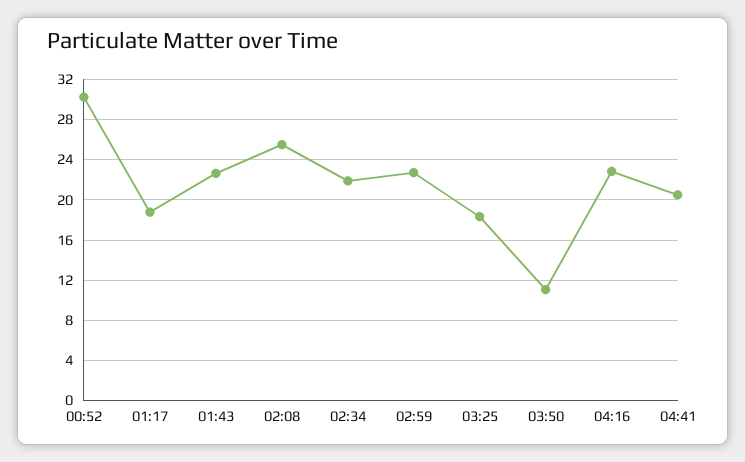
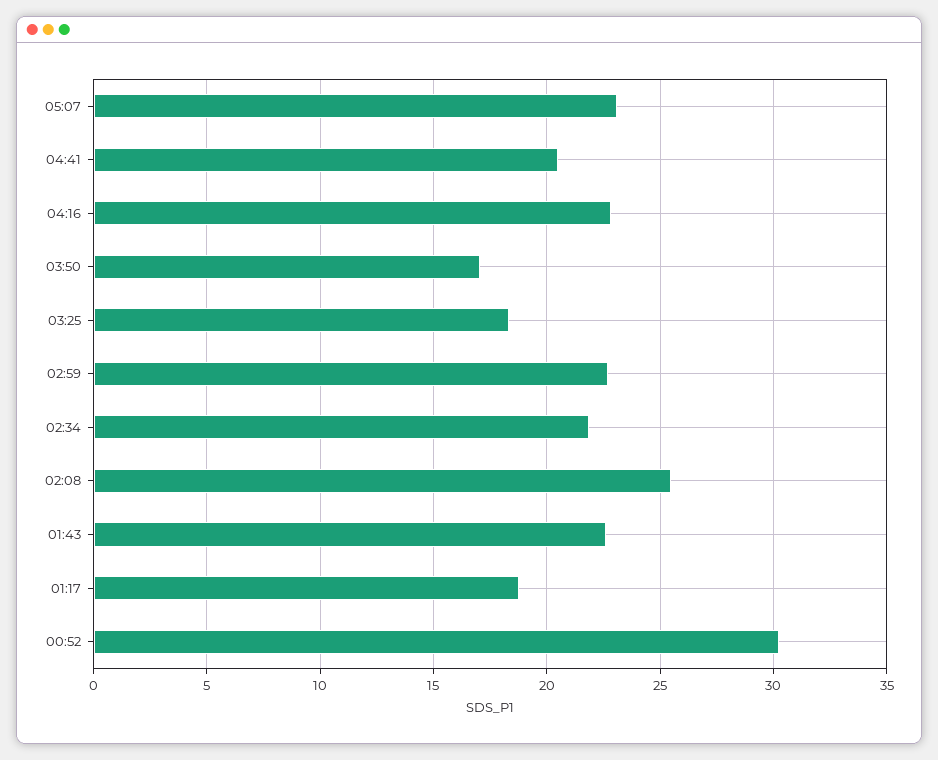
03:50: 11 -> 17
05:07: none -> 23

